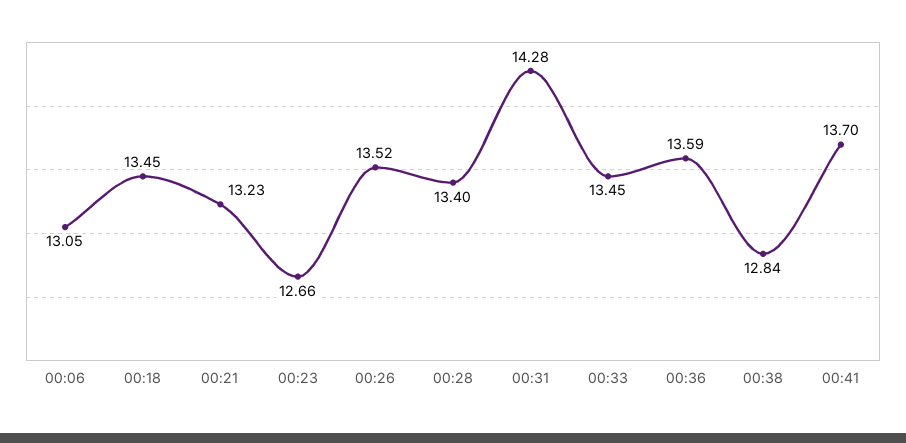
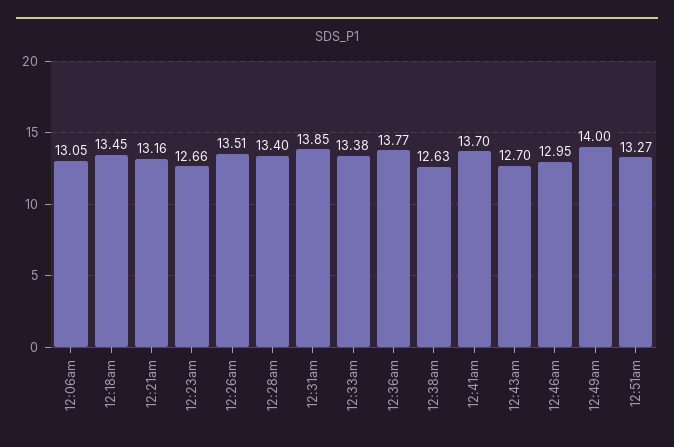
00:21: 13.23 -> 13.16
00:26: 13.52 -> 13.51
00:31: 14.28 -> 13.85
00:33: 13.45 -> 13.38
00:36: 13.59 -> 13.77
00:38: 12.84 -> 12.63
12:43am: none -> 12.7
12:46am: none -> 12.95
12:49am: none -> 14
12:51am: none -> 13.27

